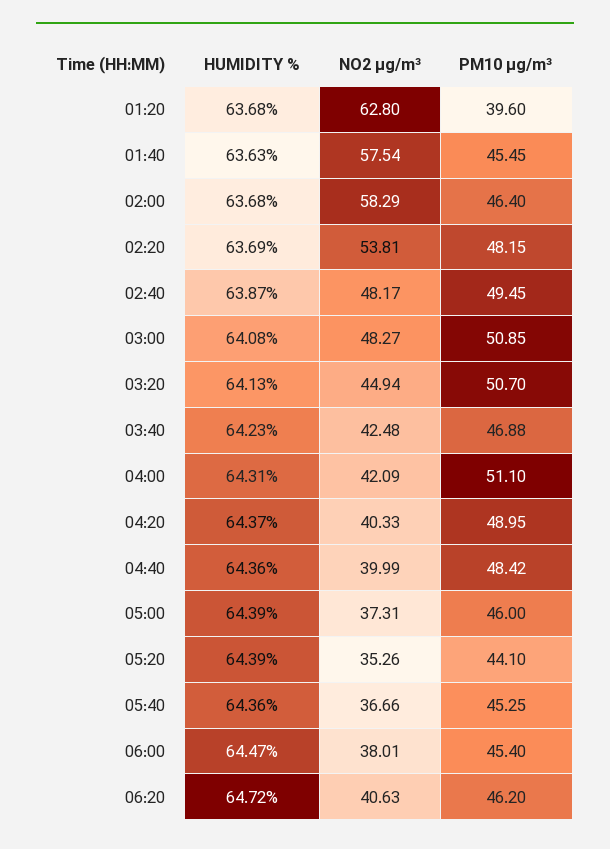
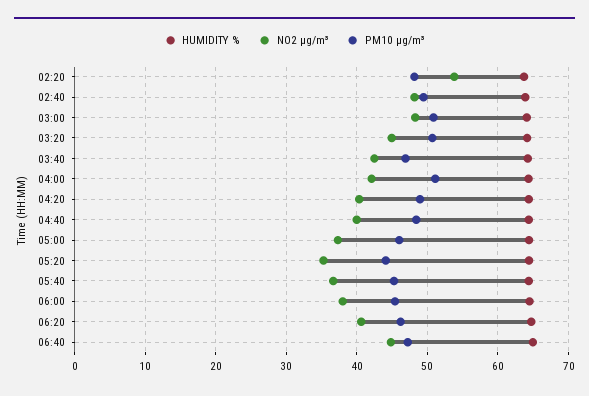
HUMIDITY %, 01:20: 63.68 -> none
NO2 µg/m³, 01:20: 62.8 -> none
PM10 µg/m³, 01:20: 39.6 -> none
HUMIDITY %, 01:40: 63.63 -> none
NO2 µg/m³, 01:40: 57.54 -> none
PM10 µg/m³, 01:40: 45.45 -> none
HUMIDITY %, 02:00: 63.68 -> none
NO2 µg/m³, 02:00: 58.29 -> none
PM10 µg/m³, 02:00: 46.4 -> none
HUMIDITY %, 06:40: none -> 65
NO2 µg/m³, 06:40: none -> 45
PM10 µg/m³, 06:40: none -> 47

